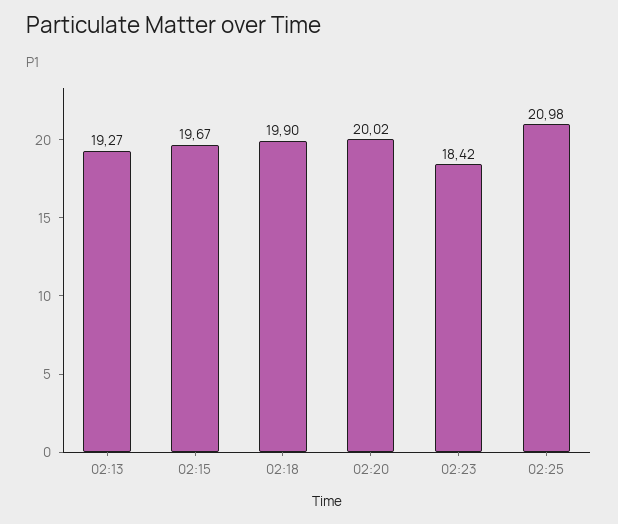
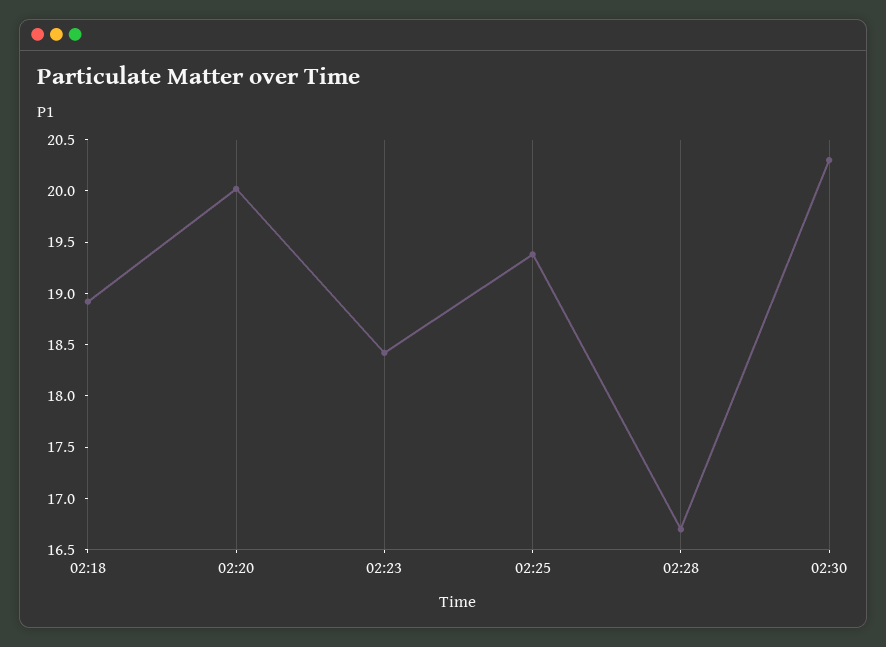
02:13: 19.27 -> none
02:15: 19.67 -> none
02:18: 19.9 -> 18.9
02:25: 20.98 -> 19.4
02:28: none -> 16.7
02:30: none -> 20.3

